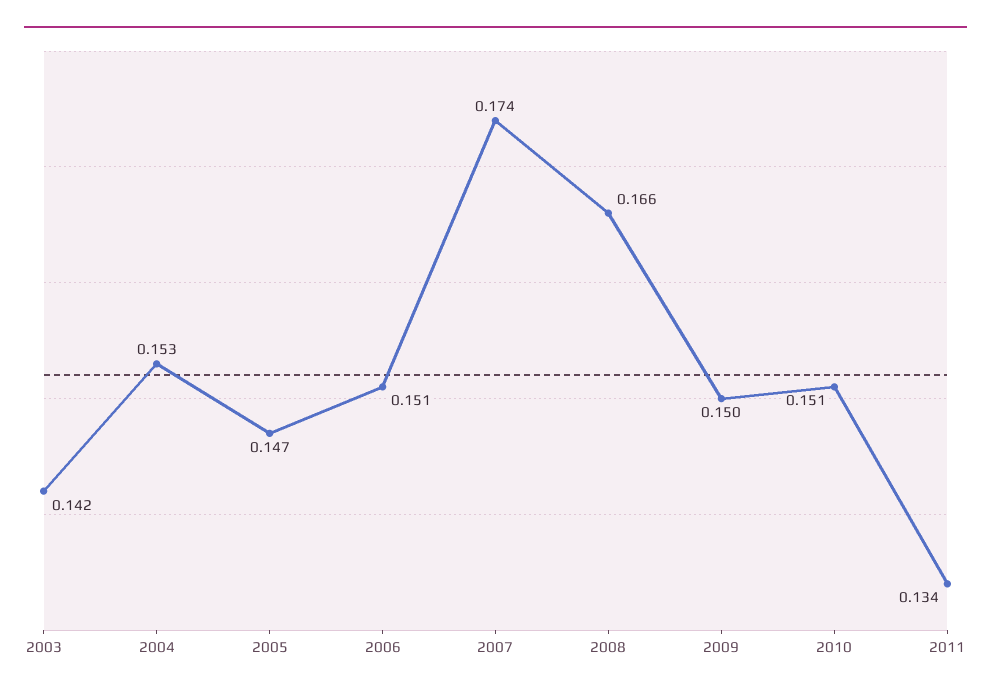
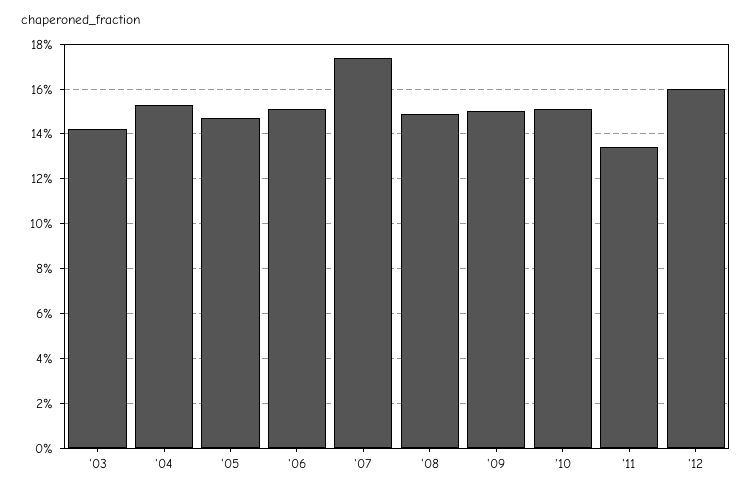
2008: 0.166 -> 0.15
'12: none -> 0.16

